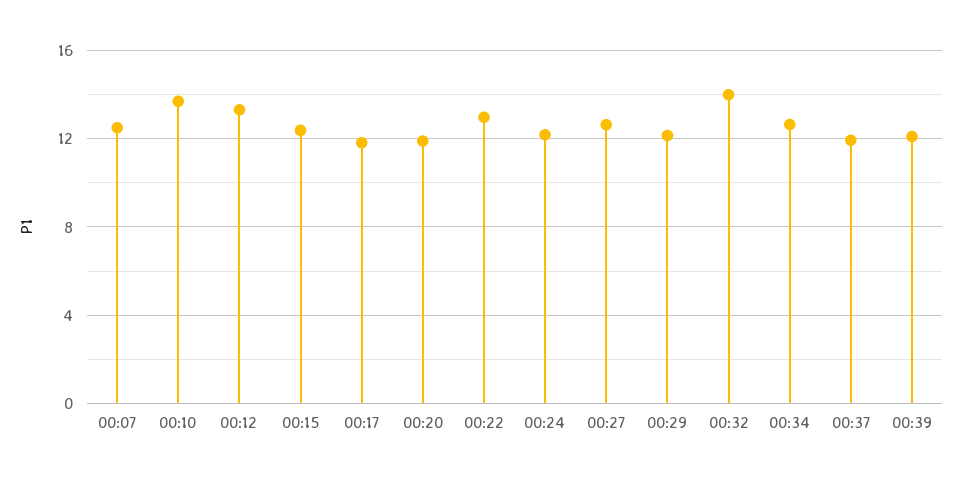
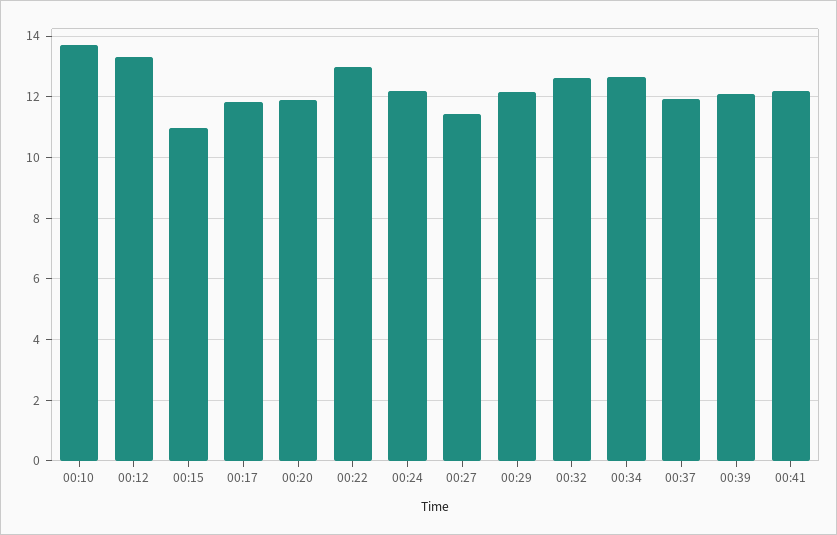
00:07: 12.5 -> none
00:15: 12.5 -> 11
00:27: 12.5 -> 11.4
00:32: 14 -> 12.6
00:41: none -> 12.2

